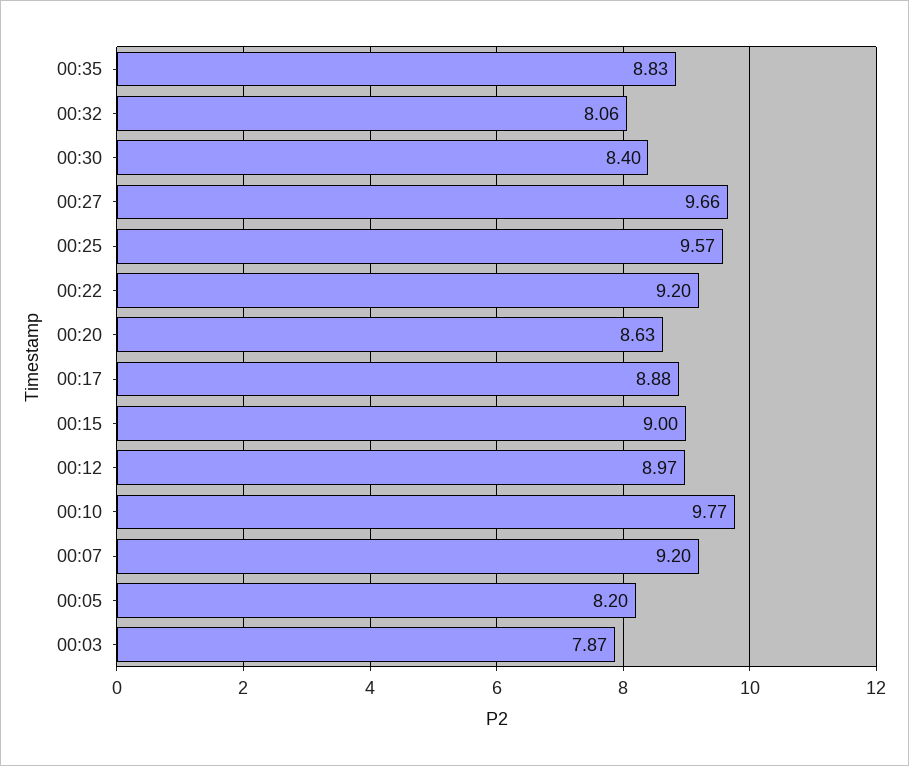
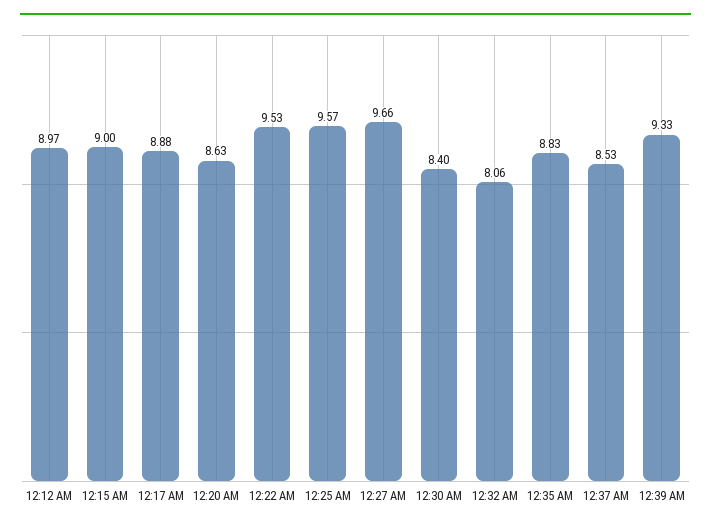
00:22: 9.2 -> 9.53
00:10: 9.77 -> none
00:07: 9.2 -> none
00:05: 8.2 -> none
00:03: 7.87 -> none
12:37 AM: none -> 8.53
12:39 AM: none -> 9.33

